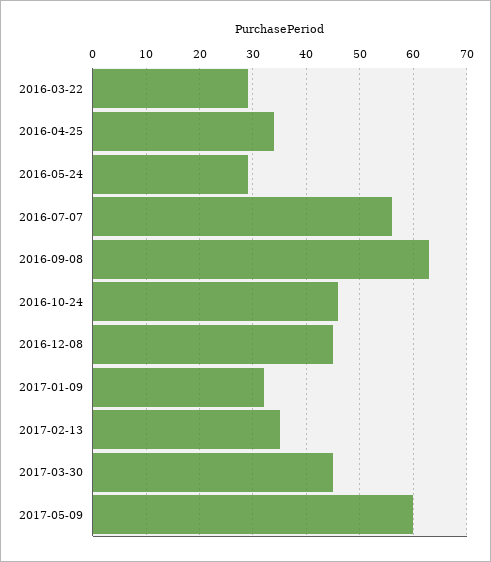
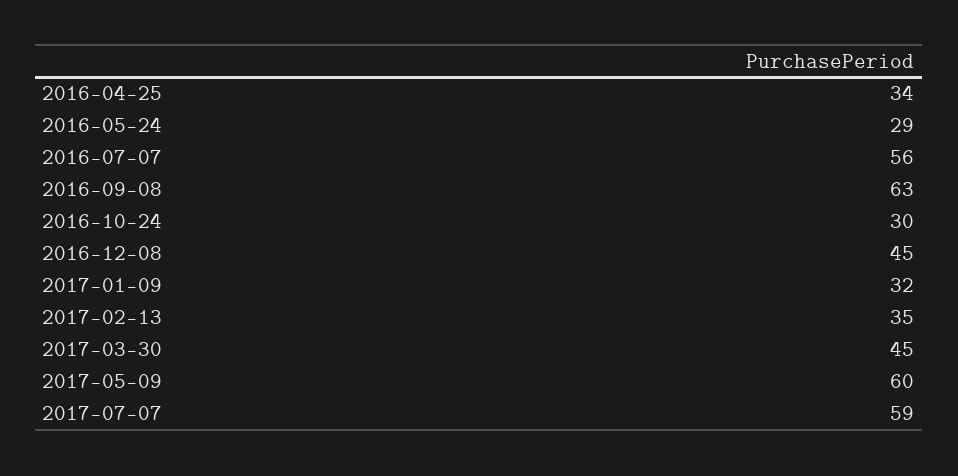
2016-03-22: 30 -> none
2016-10-24: 45 -> 30
2017-07-07: none -> 59

